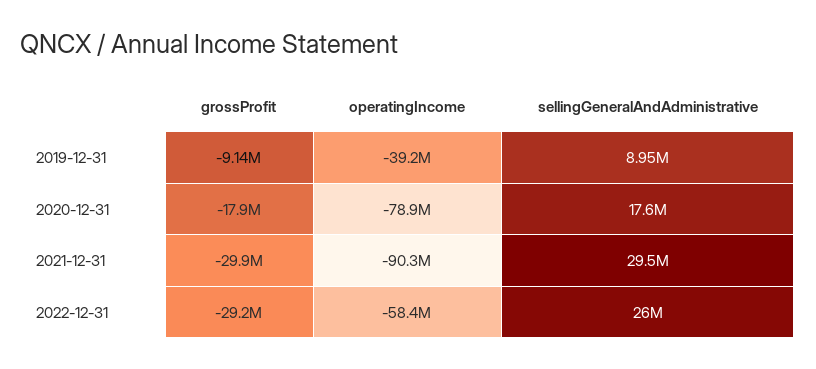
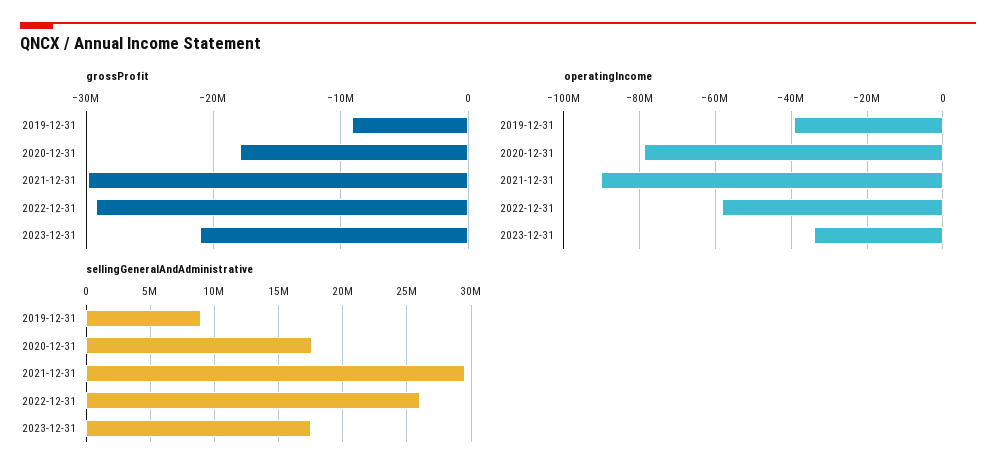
grossProfit, 2023-12-31: none -> -21000000
operatingIncome, 2023-12-31: none -> -34000000
sellingGeneralAndAdministrative, 2023-12-31: none -> 17500000

